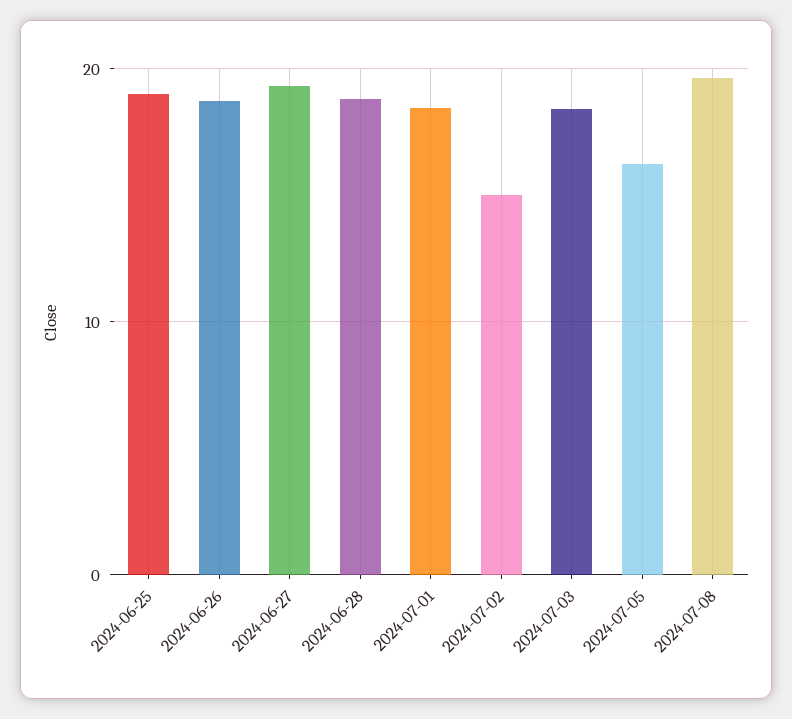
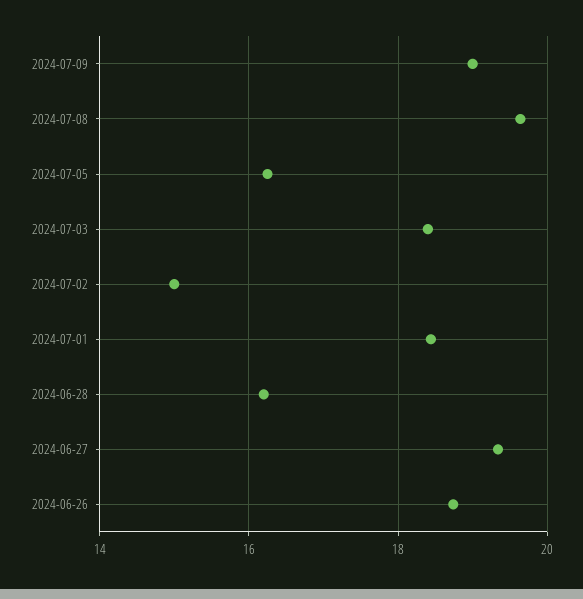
2024-06-25: 19 -> none
2024-06-28: 19 -> 16.2
2024-07-09: none -> 19

